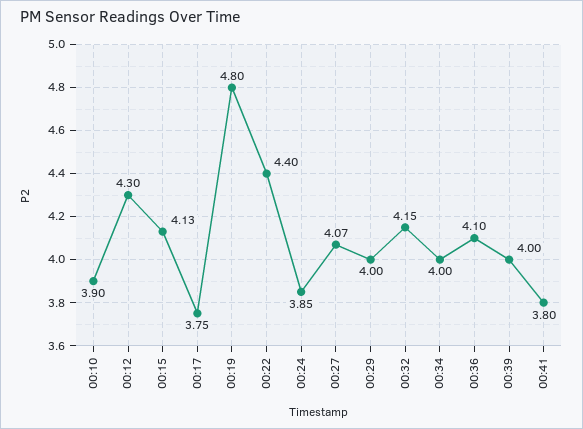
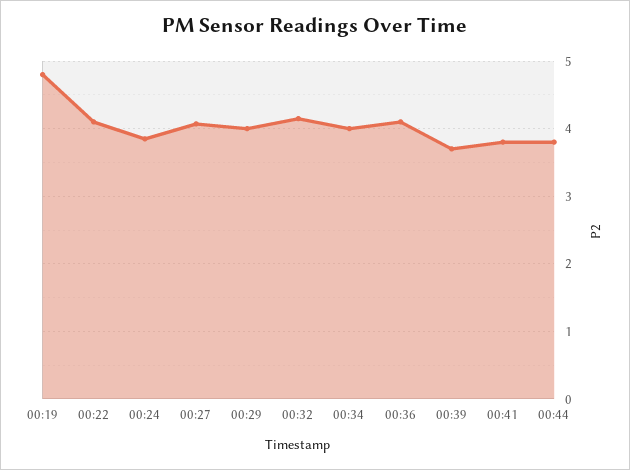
00:10: 3.9 -> none
00:12: 4.3 -> none
00:15: 4.13 -> none
00:17: 3.75 -> none
00:22: 4.4 -> 4.1
00:39: 4 -> 3.7
00:44: none -> 3.8

